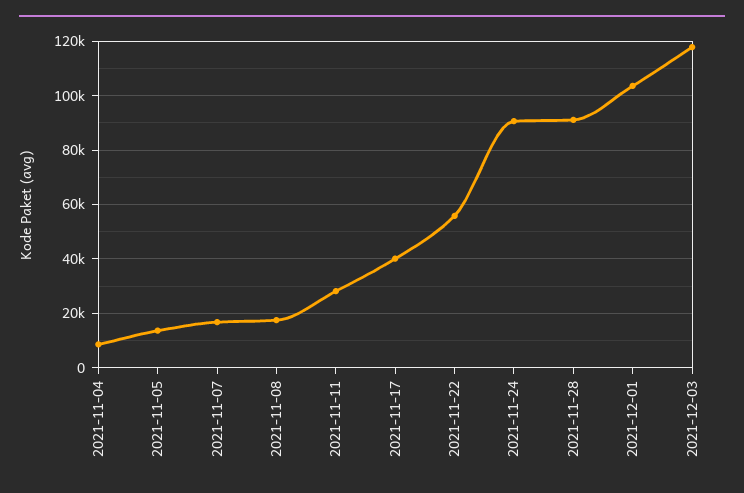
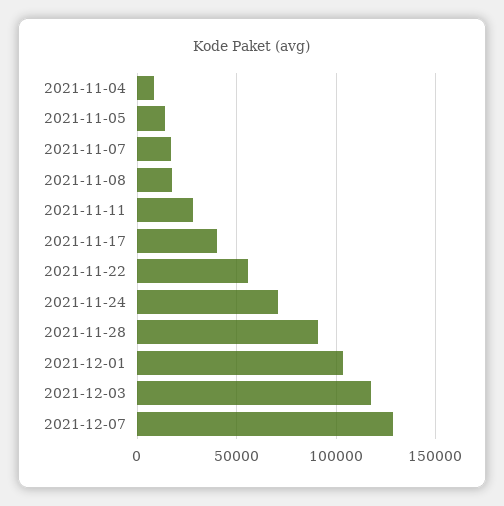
2021-11-24: 90000 -> 70000
2021-12-07: none -> 130000

